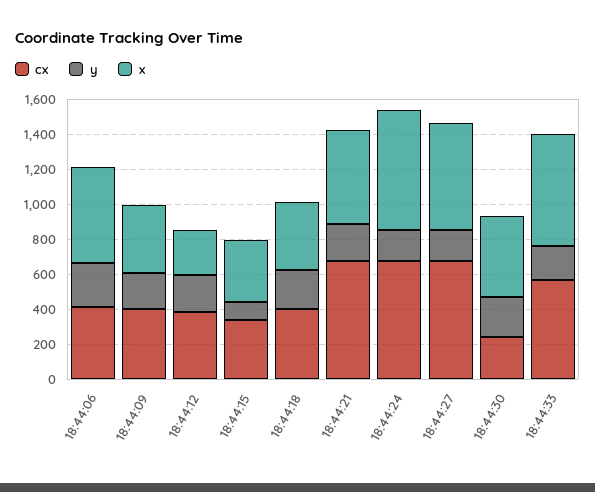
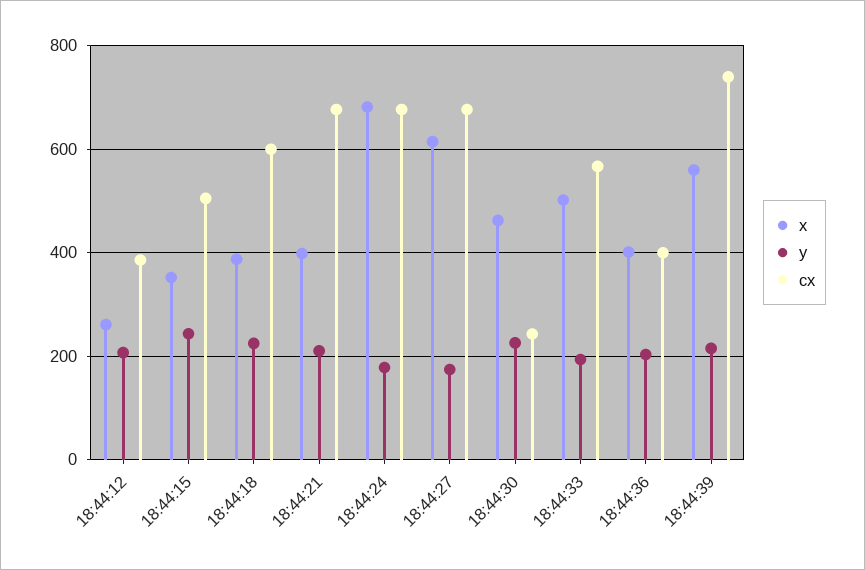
cx, 18:44:06: 400 -> none
y, 18:44:06: 250 -> none
x, 18:44:06: 550 -> none
cx, 18:44:09: 400 -> none
y, 18:44:09: 200 -> none
x, 18:44:09: 400 -> none
cx, 18:44:15: 350 -> 500
y, 18:44:15: 100 -> 240
cx, 18:44:18: 400 -> 600
x, 18:44:21: 550 -> 400
x, 18:44:33: 650 -> 500
x, 18:44:36: none -> 400
y, 18:44:36: none -> 200
cx, 18:44:36: none -> 400
x, 18:44:39: none -> 560
y, 18:44:39: none -> 220
cx, 18:44:39: none -> 740

